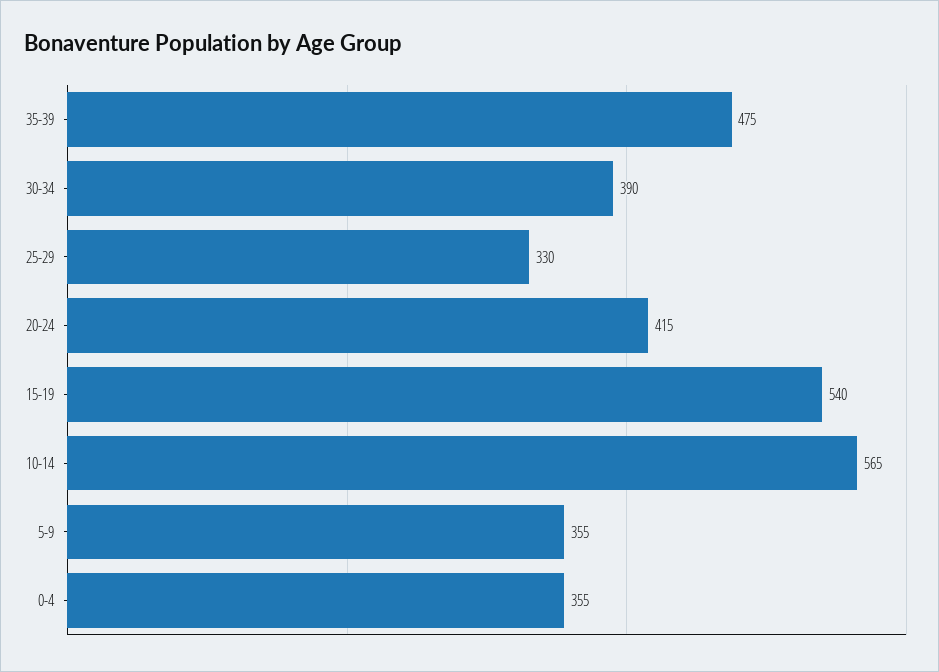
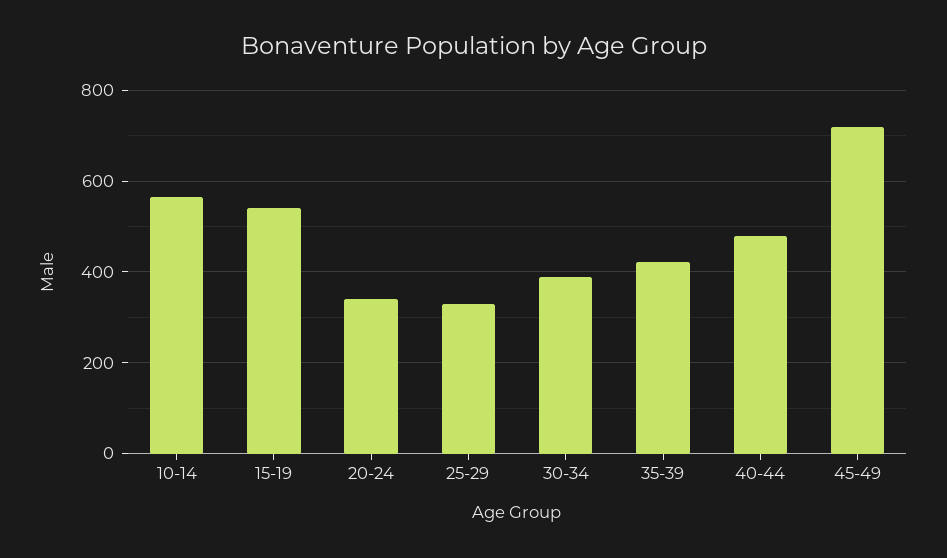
35-39: 475 -> 420
20-24: 415 -> 340
5-9: 355 -> none
0-4: 355 -> none
40-44: none -> 480
45-49: none -> 720

